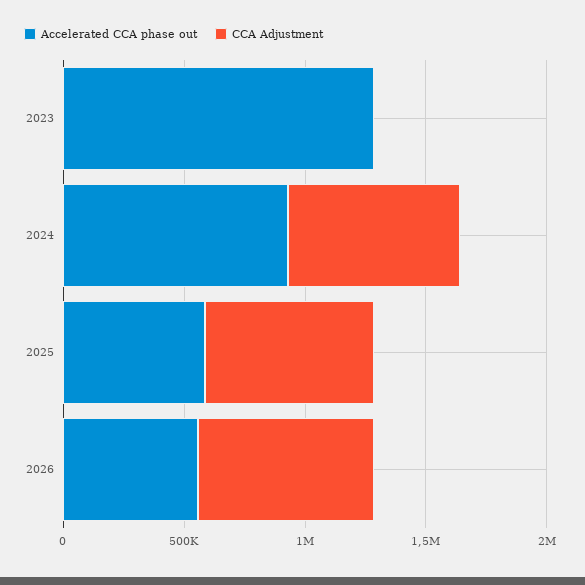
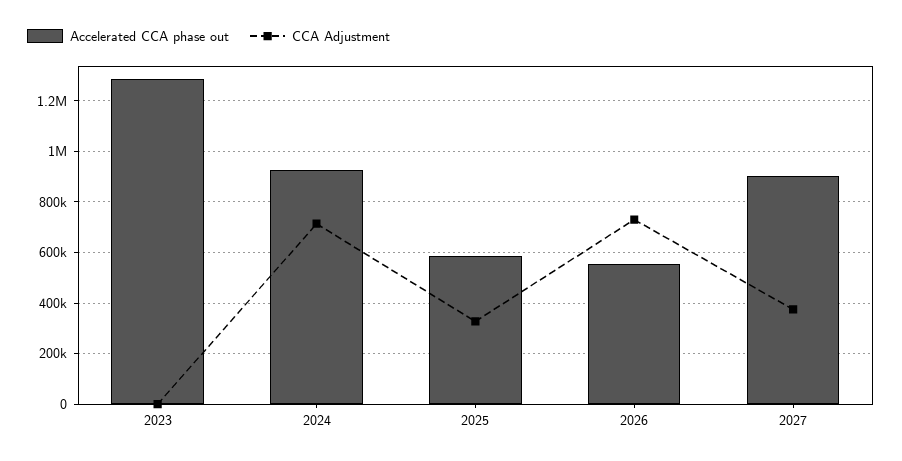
CCA Adjustment, 2025: 700000 -> 325000
Accelerated CCA phase out, 2027: none -> 900000
CCA Adjustment, 2027: none -> 375000

